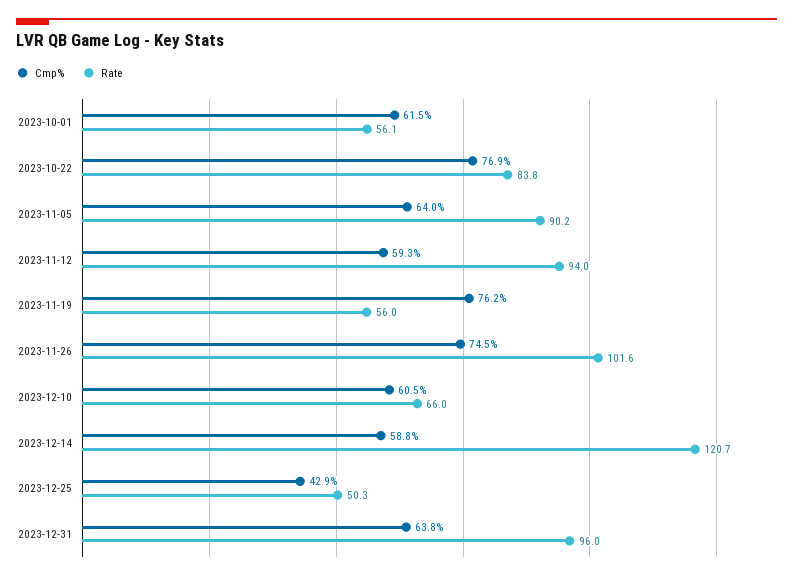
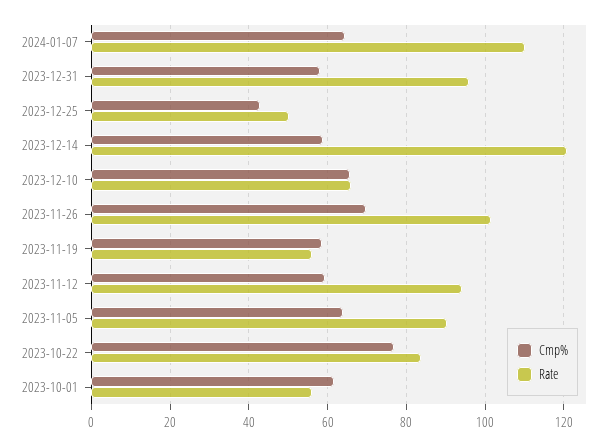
Cmp%, 2023-11-19: 76.2 -> 58
Cmp%, 2023-11-26: 74.5 -> 70
Cmp%, 2023-12-10: 60.5 -> 66
Cmp%, 2023-12-31: 63.8 -> 58
Cmp%, 2024-01-07: none -> 64
Rate, 2024-01-07: none -> 110

